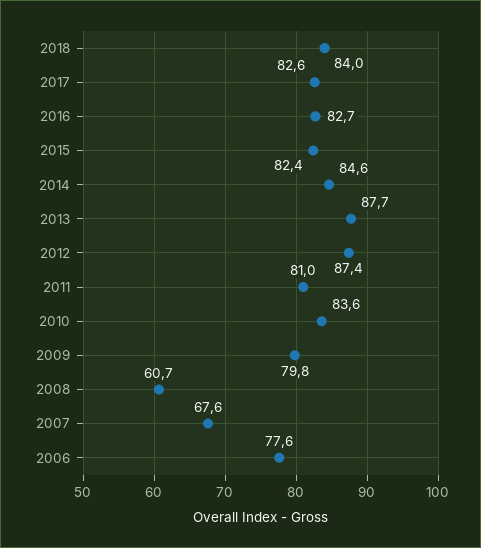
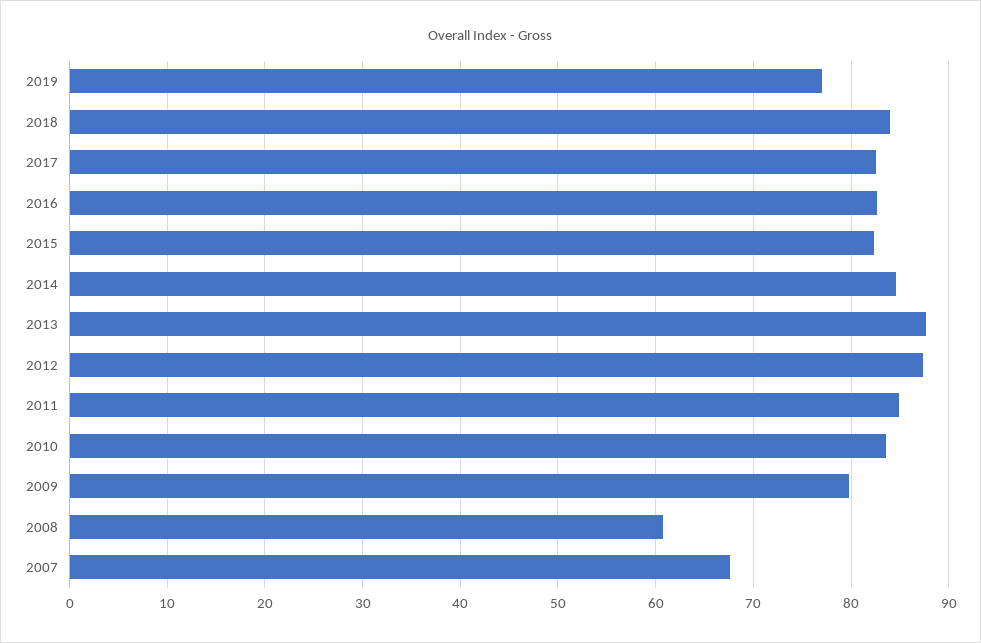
2011: 81 -> 85
2006: 77.6 -> none
2019: none -> 77

